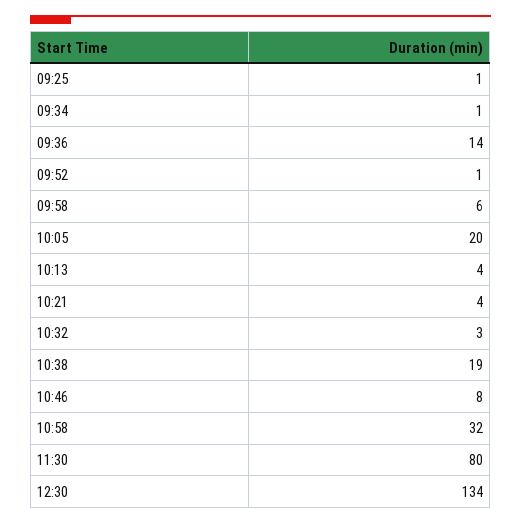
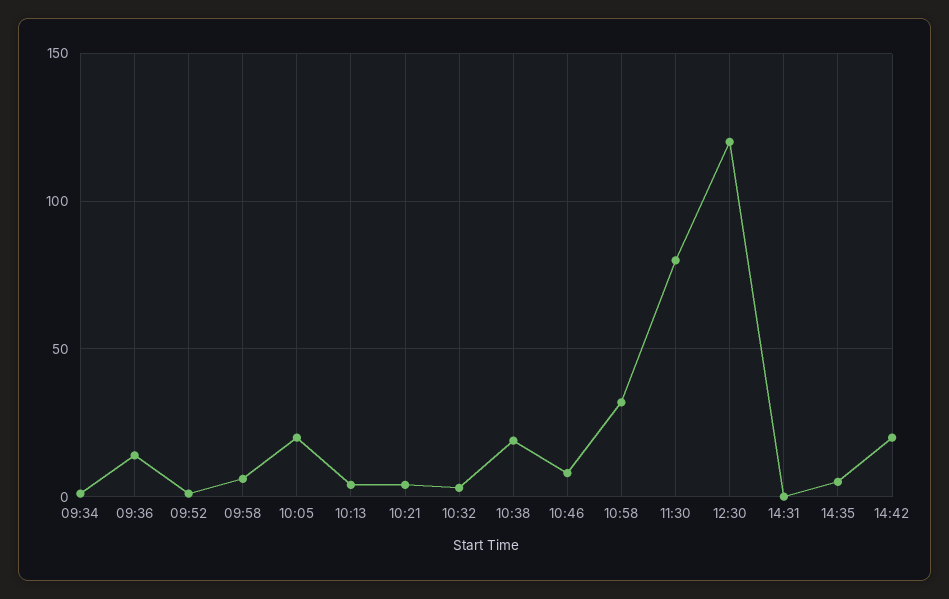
09:25: 1 -> none
12:30: 134 -> 120
14:31: none -> 0
14:35: none -> 5
14:42: none -> 20

